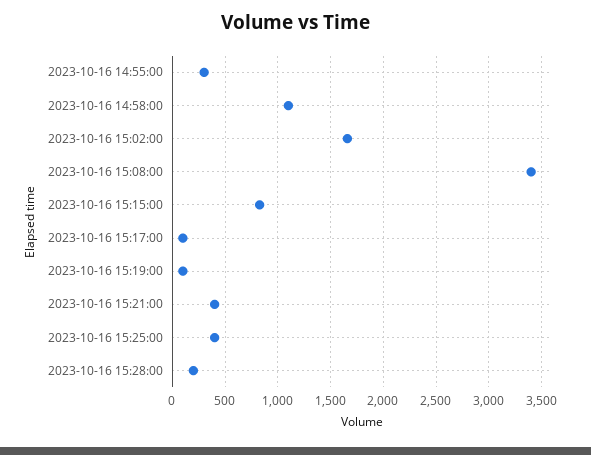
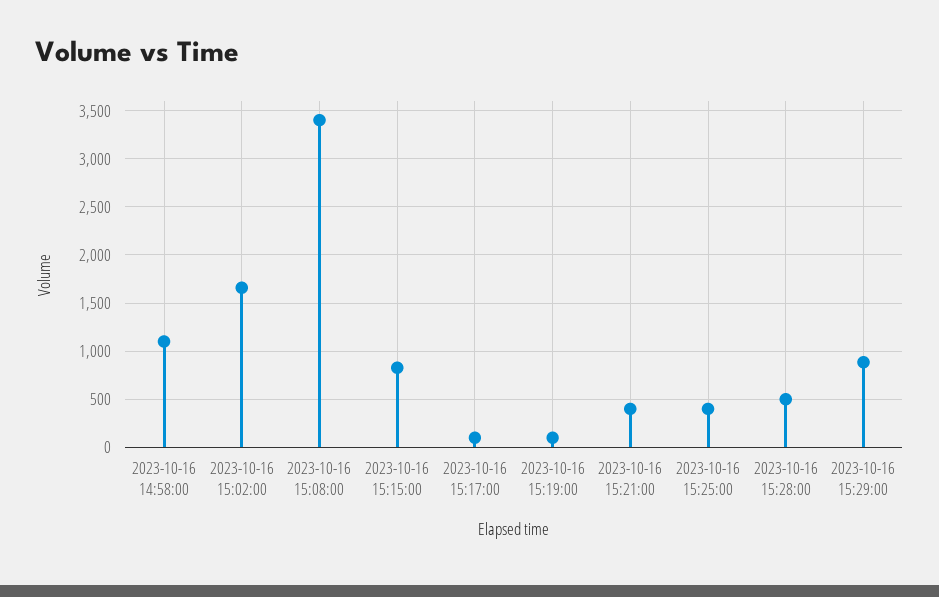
2023-10-16 14:55:00: 300 -> none
2023-10-16 15:28:00: 200 -> 500
2023-10-16 15:29:00: none -> 900

